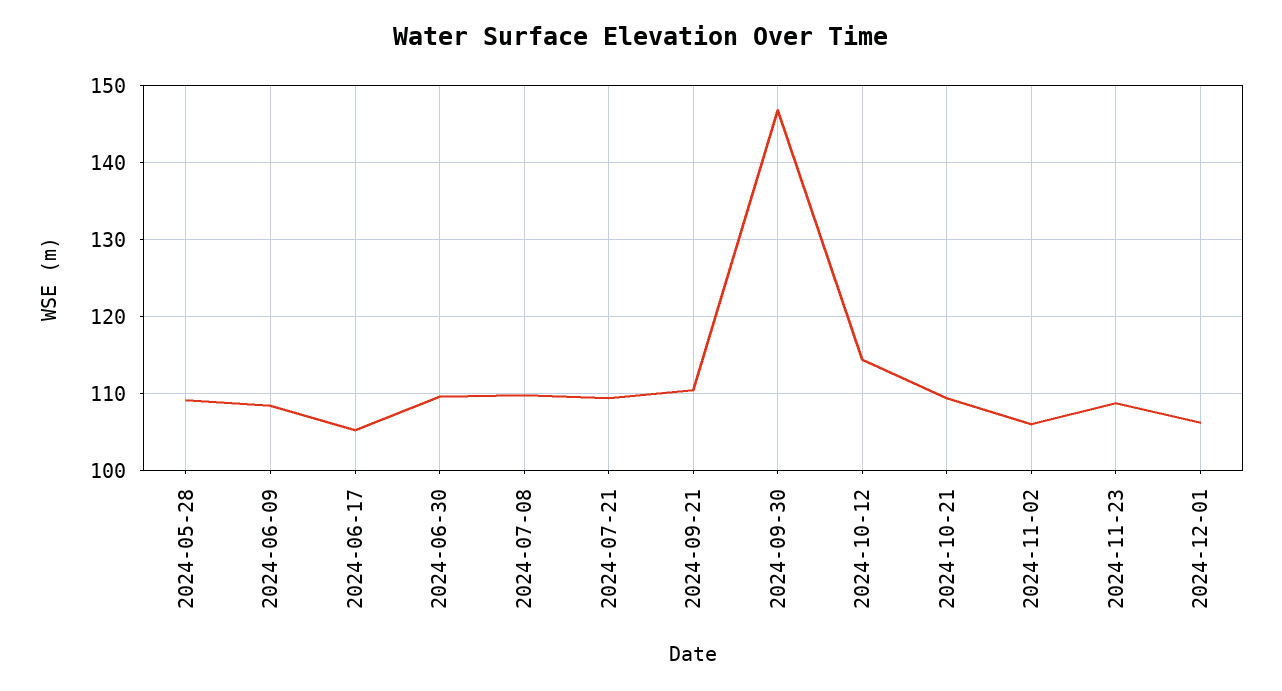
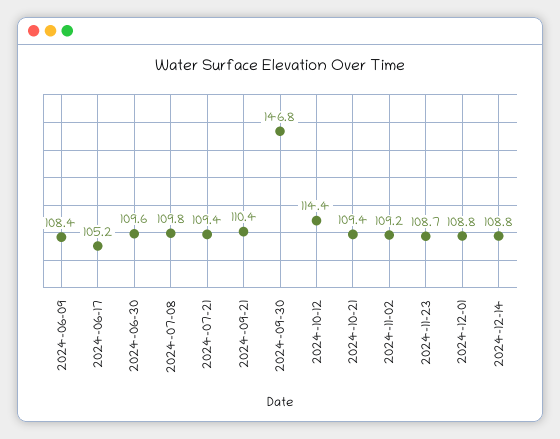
2024-05-28: 109 -> none
2024-11-02: 106 -> 109.2
2024-12-01: 106 -> 108.8
2024-12-14: none -> 108.8

